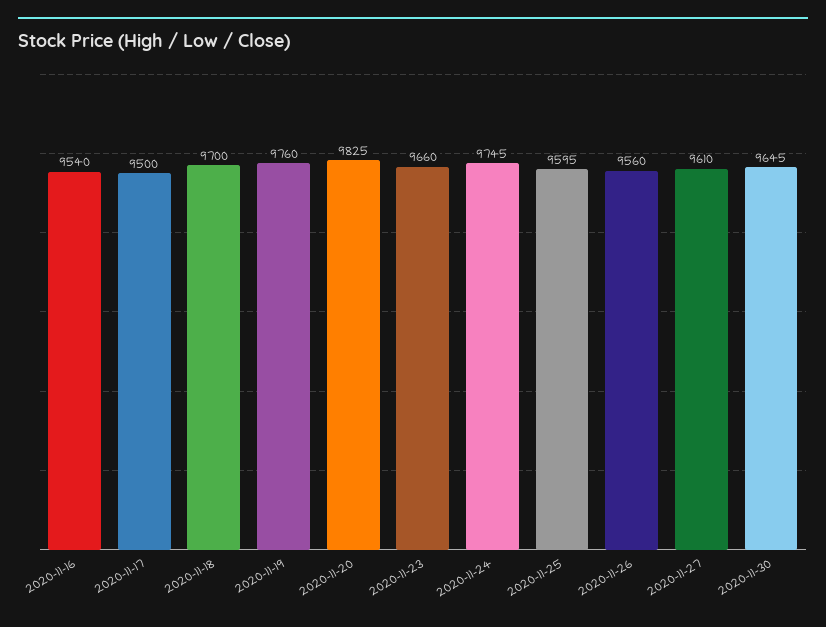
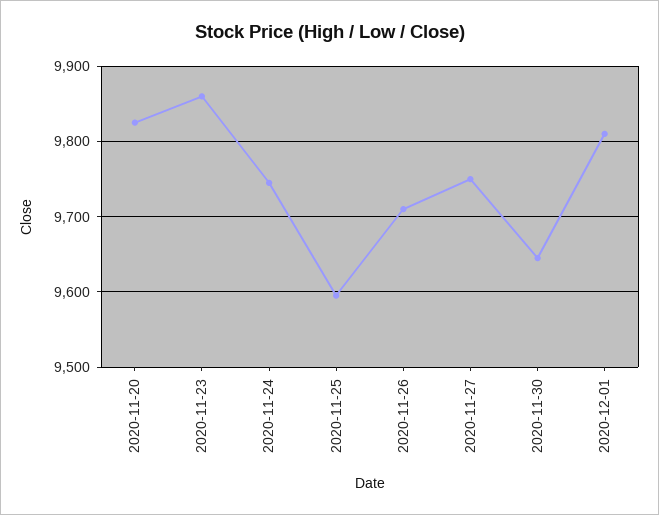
2020-11-16: 9540 -> none
2020-11-17: 9500 -> none
2020-11-18: 9700 -> none
2020-11-19: 9760 -> none
2020-11-23: 9660 -> 9860
2020-11-26: 9560 -> 9710
2020-11-27: 9610 -> 9750
2020-12-01: none -> 9810

